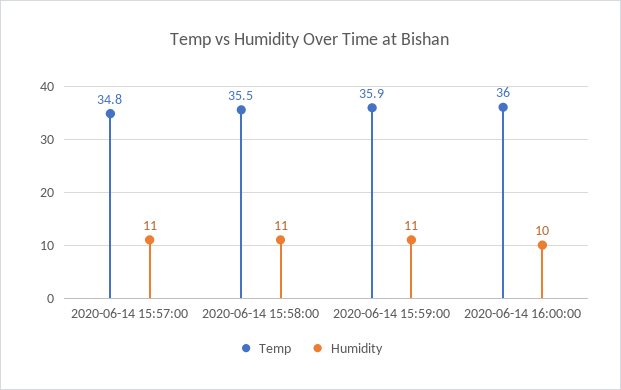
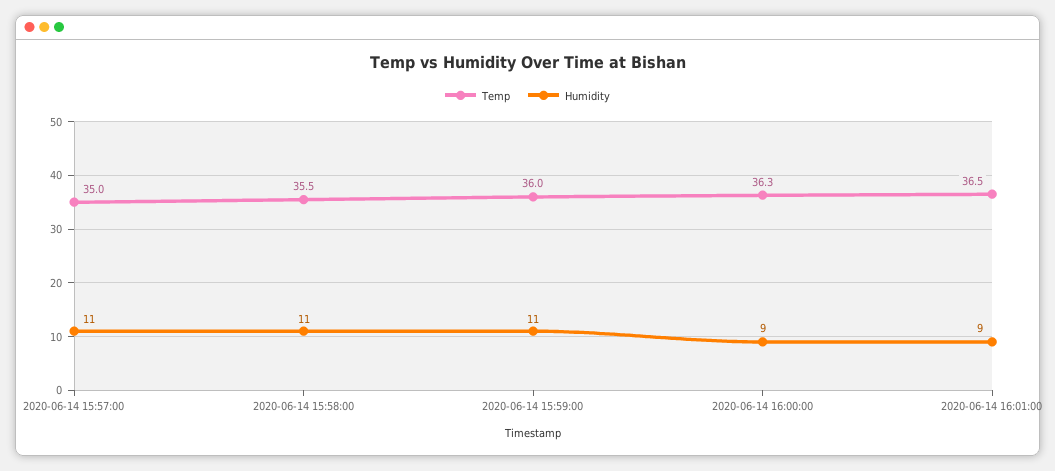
Temp, 2020-06-14 15:57:00: 34.8 -> 35
Temp, 2020-06-14 15:59:00: 35.9 -> 36
Temp, 2020-06-14 16:00:00: 36 -> 36.3
Humidity, 2020-06-14 16:00:00: 10 -> 9
Temp, 2020-06-14 16:01:00: none -> 36.5
Humidity, 2020-06-14 16:01:00: none -> 9

